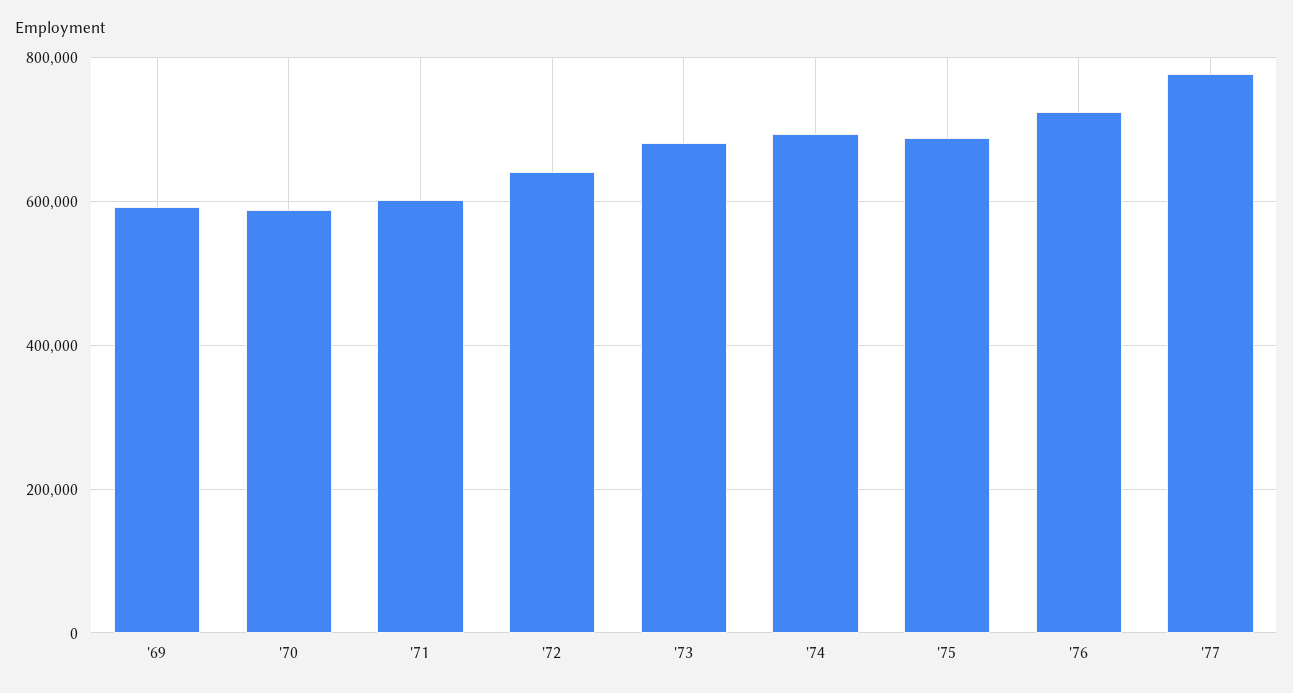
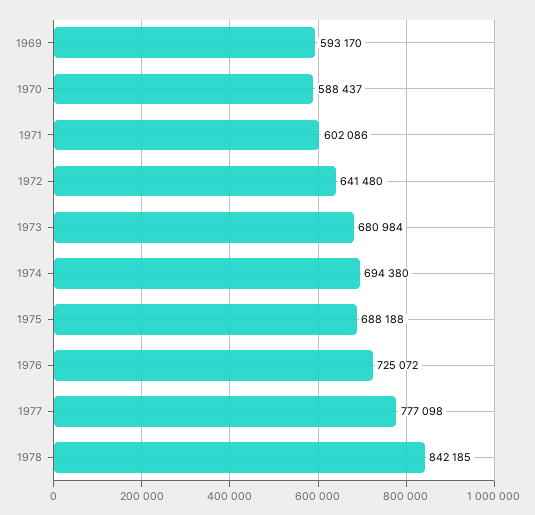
1978: none -> 842185

